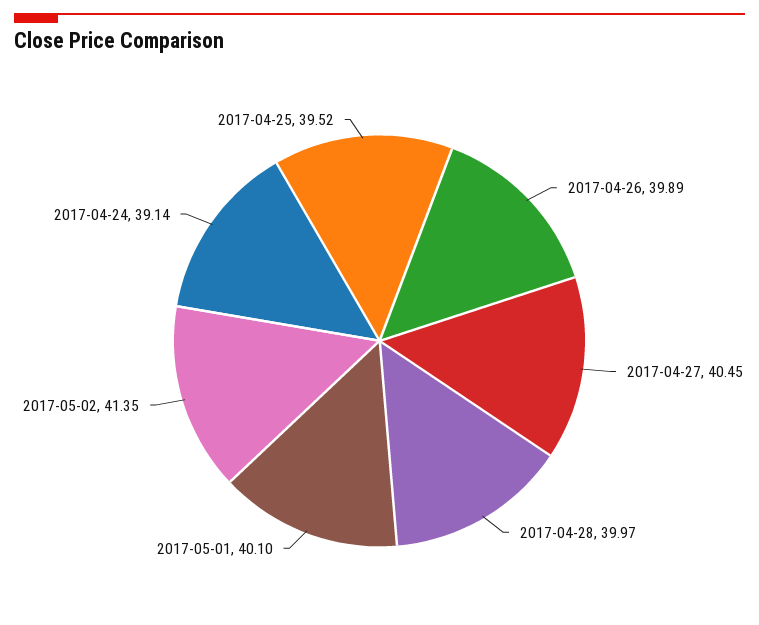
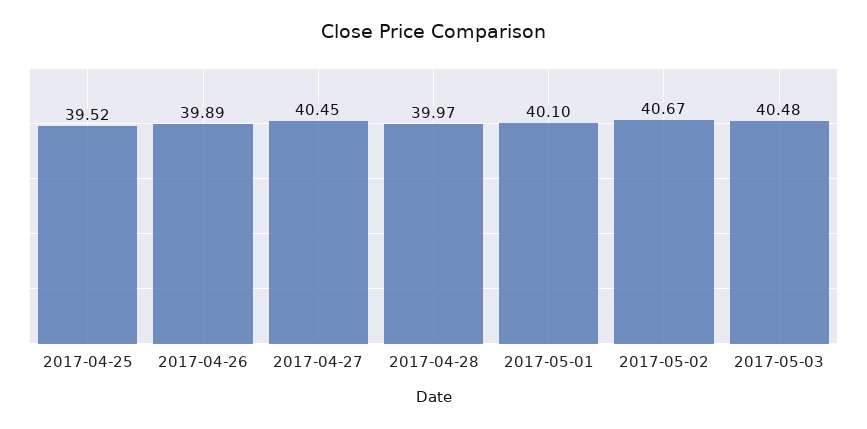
2017-05-02: 41.35 -> 40.67
2017-04-24: 39.14 -> none
2017-05-03: none -> 40.48

